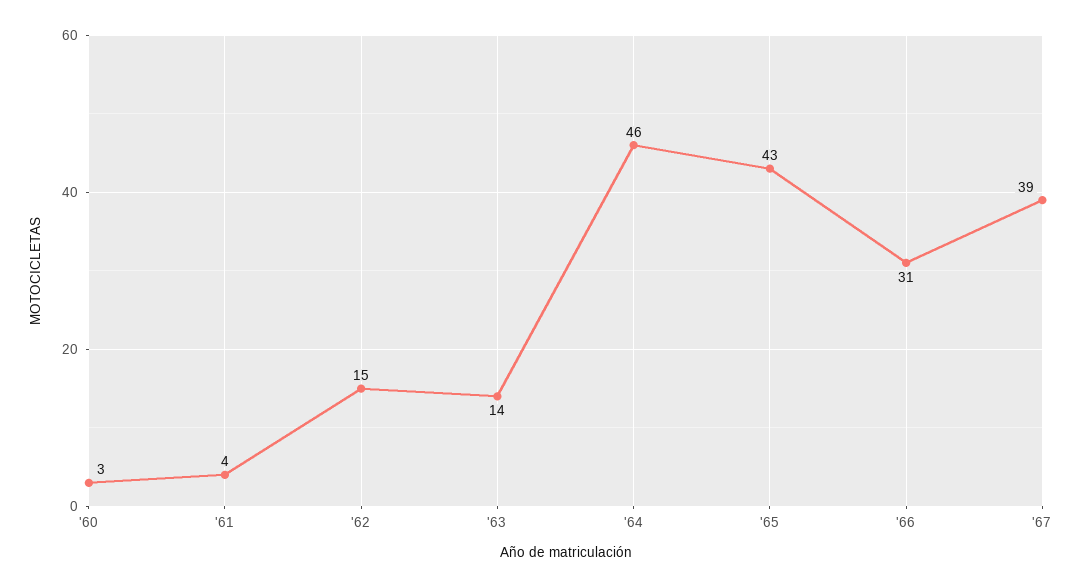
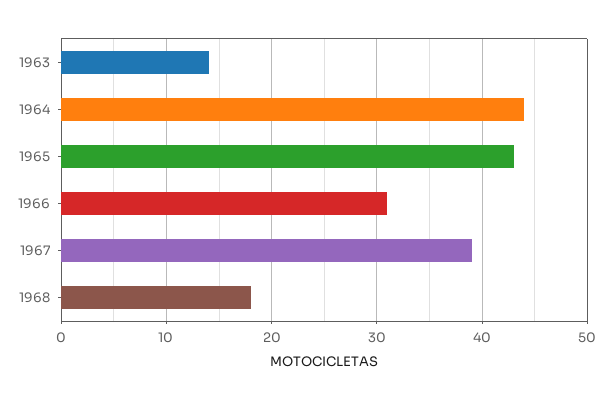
'60: 3 -> none
'61: 4 -> none
'62: 15 -> none
'64: 46 -> 44
1968: none -> 18

